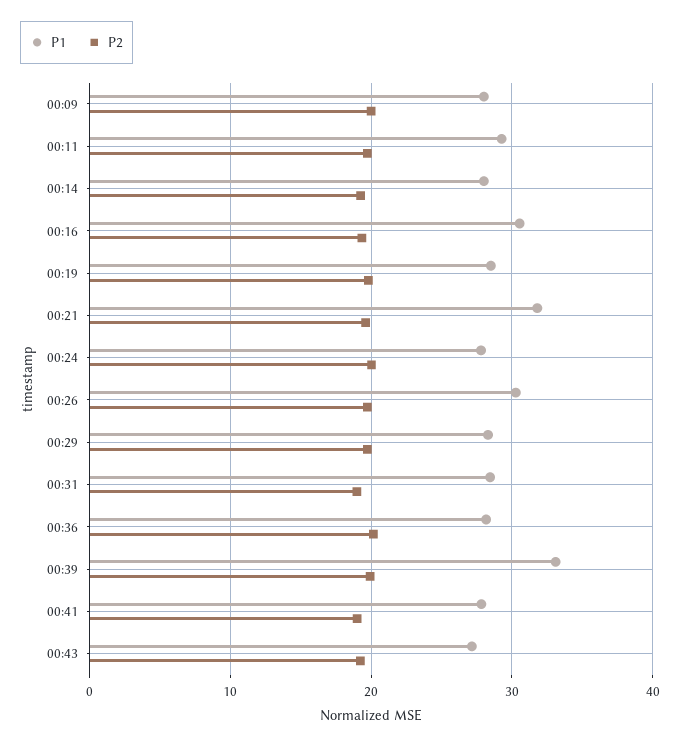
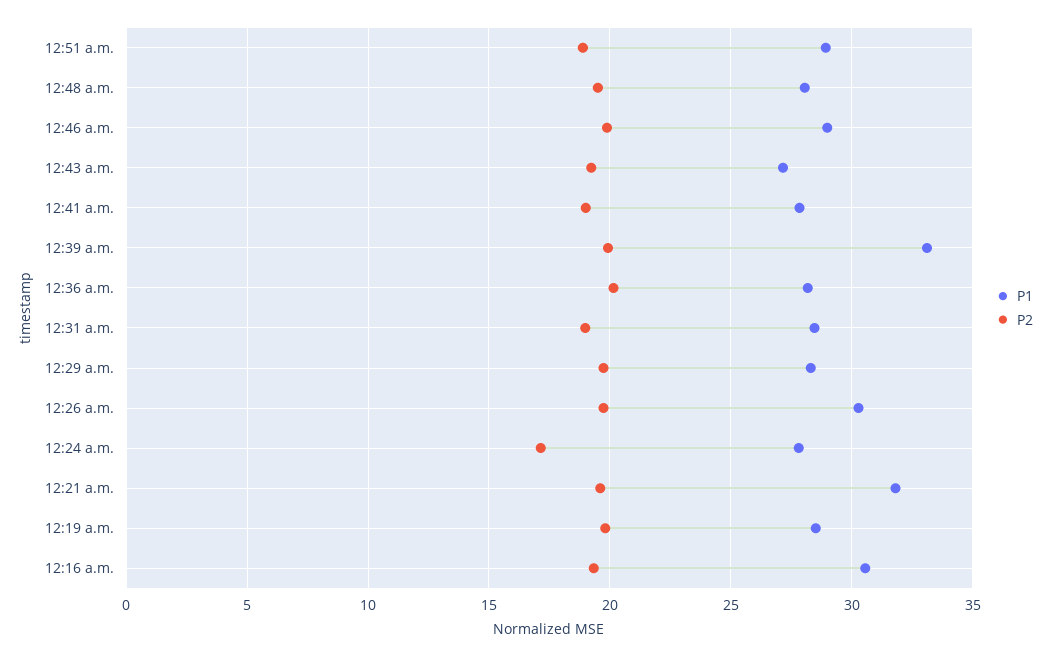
P1, 00:09: 28 -> none
P2, 00:09: 20 -> none
P1, 00:11: 29 -> none
P2, 00:11: 20 -> none
P1, 00:14: 28 -> none
P2, 00:14: 19 -> none
P2, 00:24: 20 -> 17
P1, 12:51 a.m.: none -> 29
P2, 12:51 a.m.: none -> 19
P1, 12:48 a.m.: none -> 28
P2, 12:48 a.m.: none -> 19.5
P1, 12:46 a.m.: none -> 29
P2, 12:46 a.m.: none -> 20

